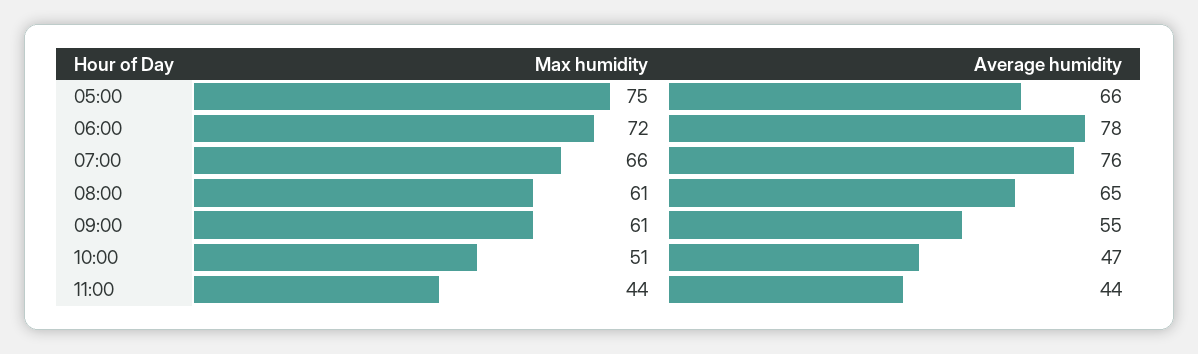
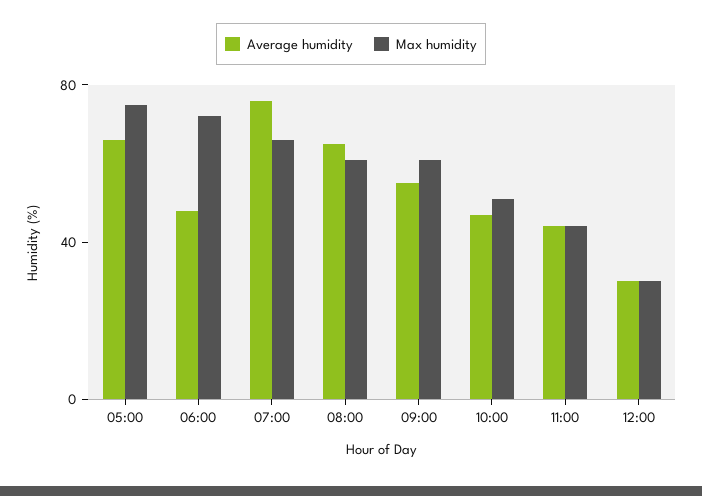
Average humidity, 06:00: 78 -> 50
Average humidity, 12:00: none -> 30
Max humidity, 12:00: none -> 30

